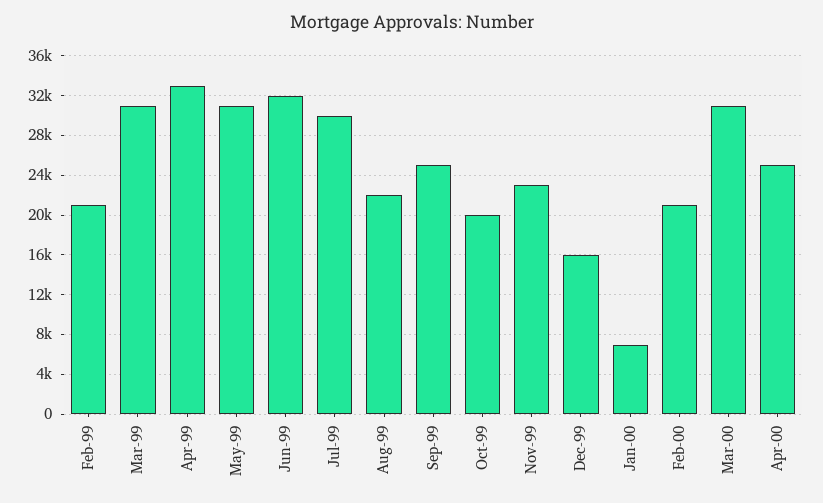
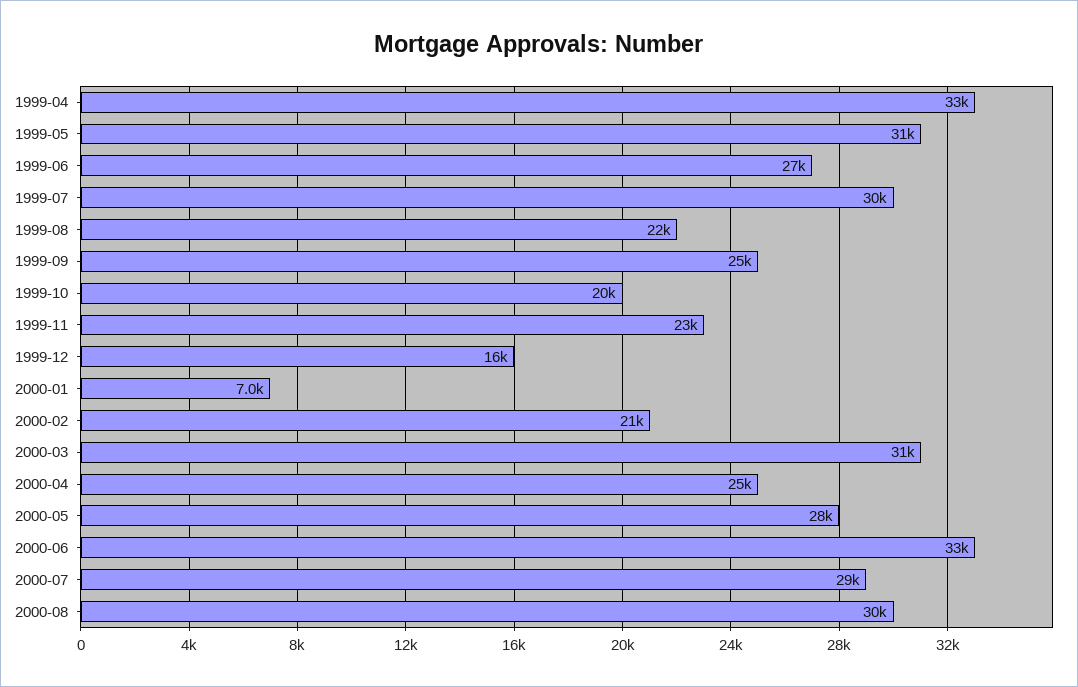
Feb-99: 21000 -> none
Mar-99: 31000 -> none
Jun-99: 32000 -> 27000
2000-05: none -> 28000
2000-06: none -> 33000
2000-07: none -> 29000
2000-08: none -> 30000

